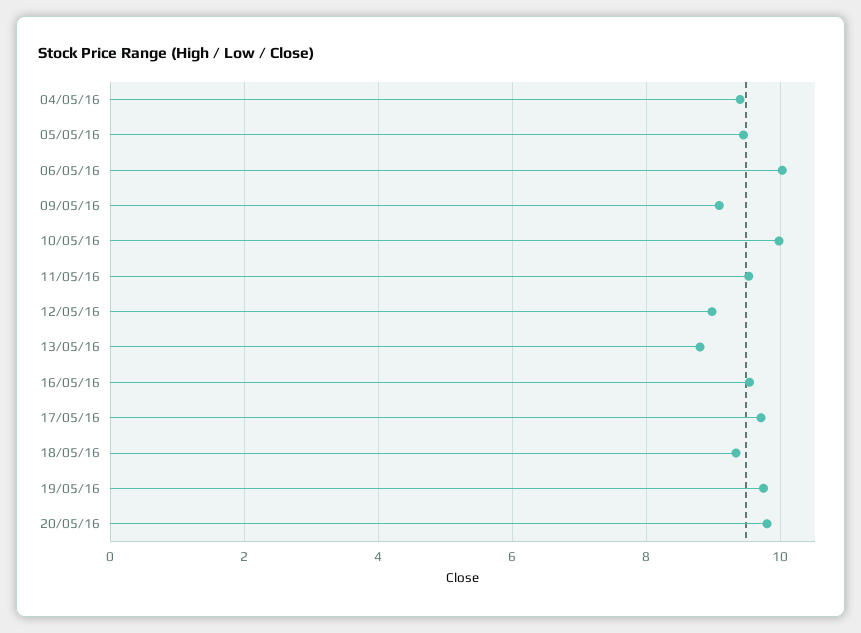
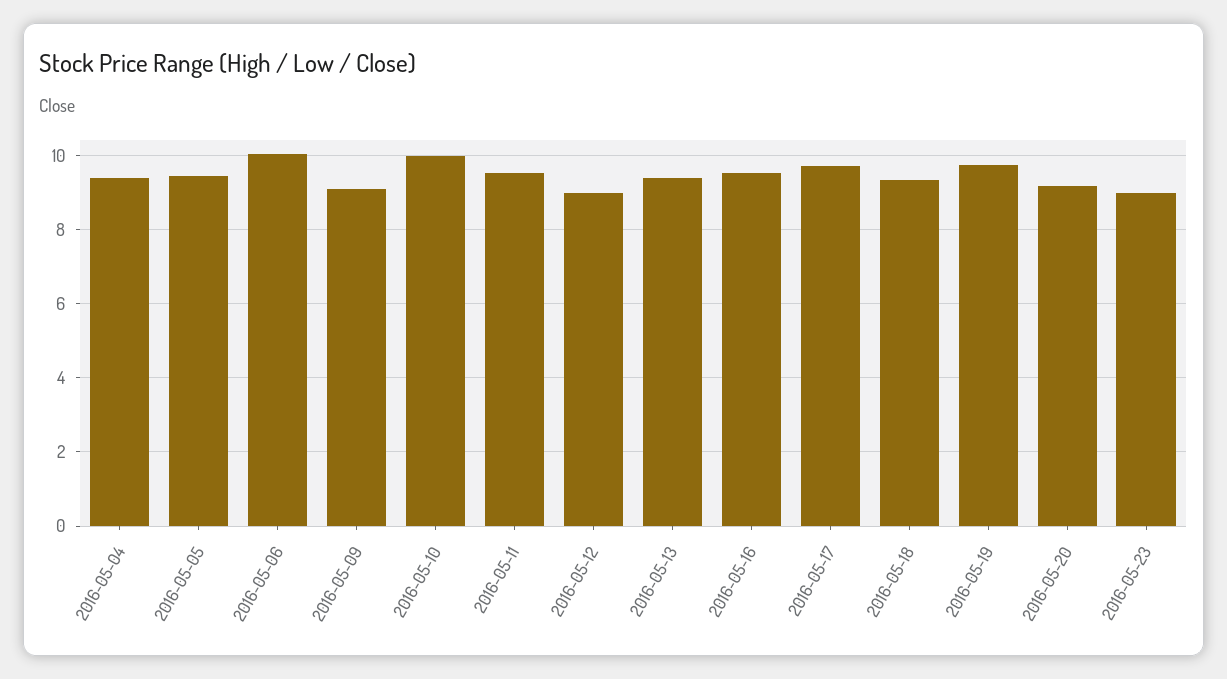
13/05/16: 8.8 -> 9.4
20/05/16: 9.8 -> 9.2
2016-05-23: none -> 9

